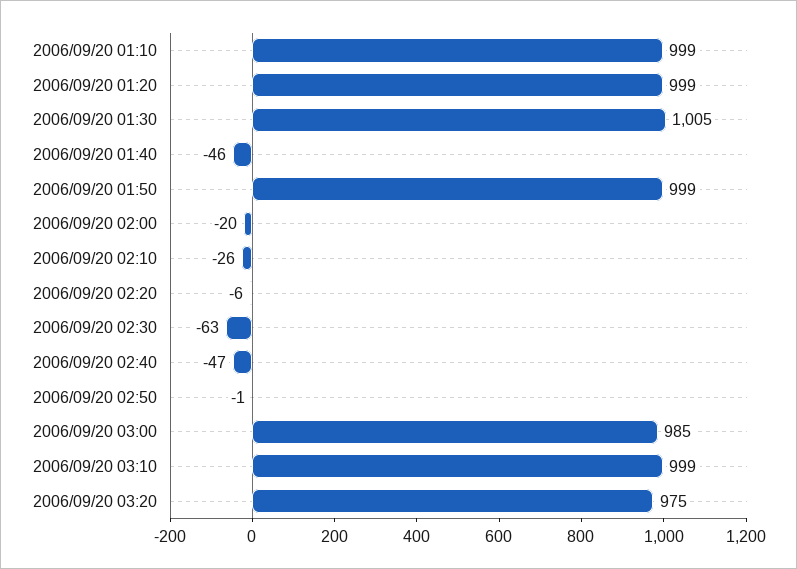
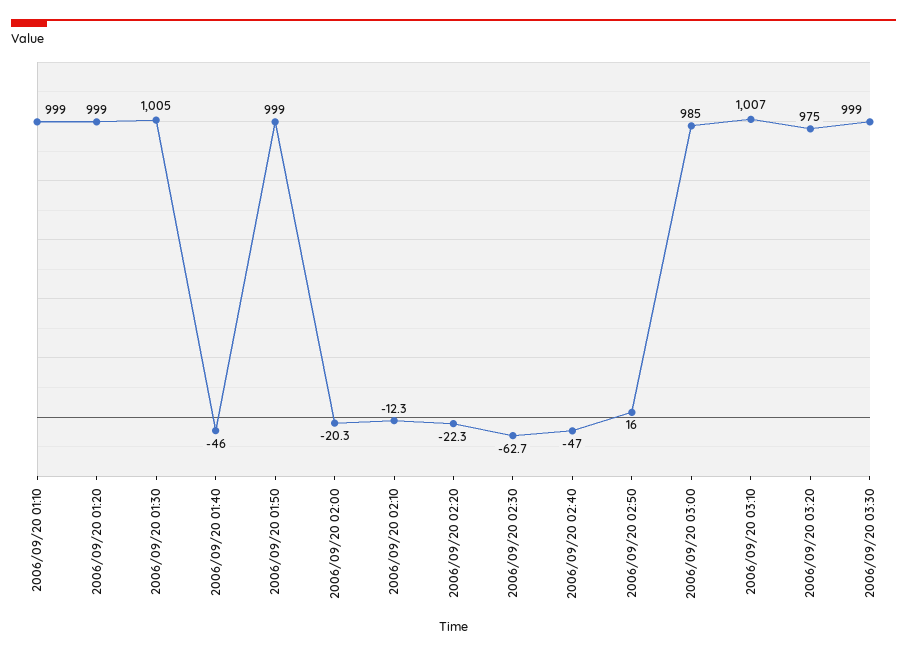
2006/09/20 02:10: -26 -> -12.3
2006/09/20 02:20: -6 -> -22.3
2006/09/20 02:50: -1 -> 16
2006/09/20 03:10: 999 -> 1007
2006/09/20 03:30: none -> 999

